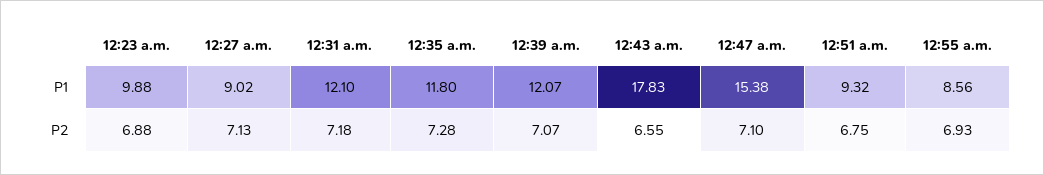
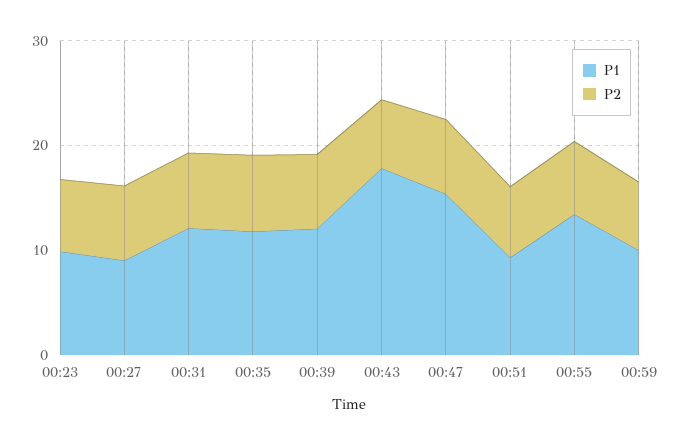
P1, 12:55 a.m.: 8.56 -> 14
P1, 00:59: none -> 10
P2, 00:59: none -> 6

